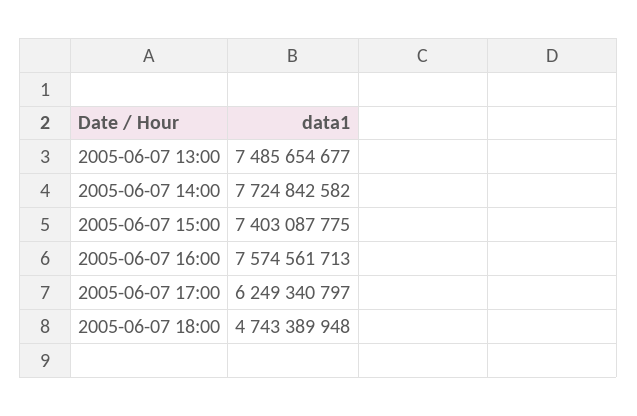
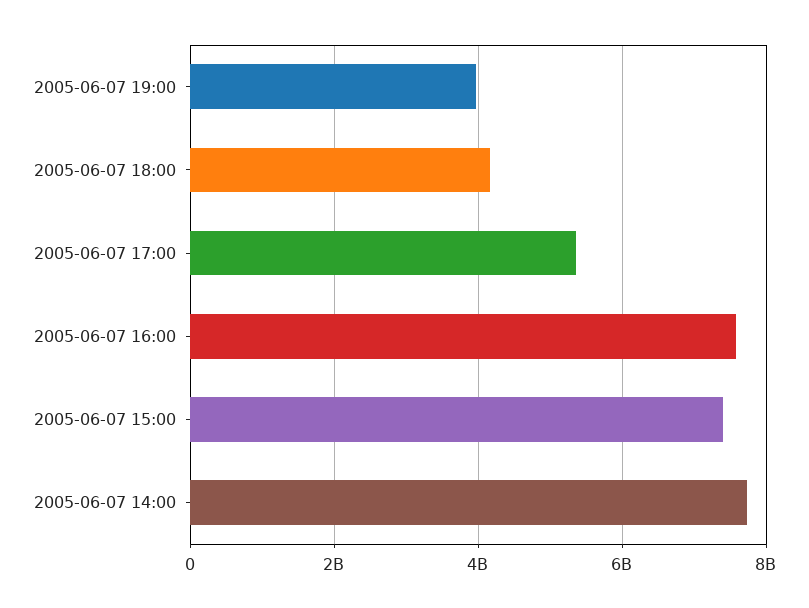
2005-06-07 13:00: 7485654677 -> none
2005-06-07 17:00: 6249340797 -> 5400000000
2005-06-07 18:00: 4743389948 -> 4200000000
2005-06-07 19:00: none -> 4000000000

